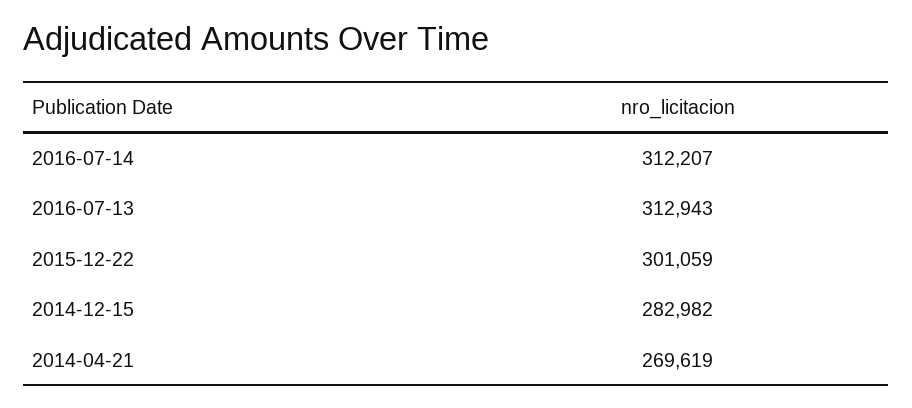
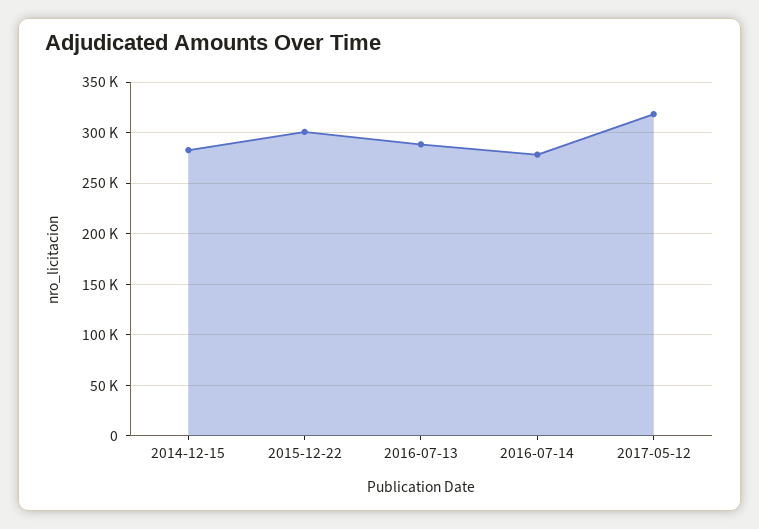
2016-07-14: 312207 -> 280000
2016-07-13: 312943 -> 290000
2014-04-21: 269619 -> none
2017-05-12: none -> 320000

